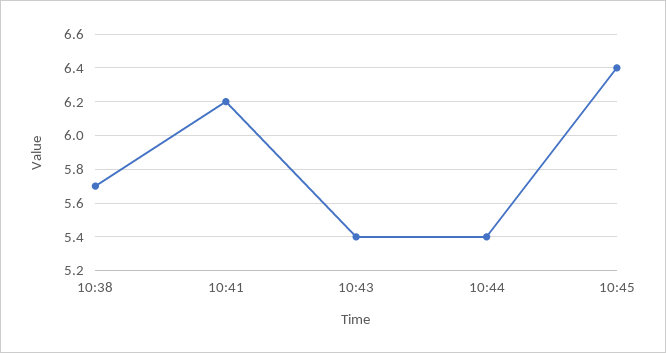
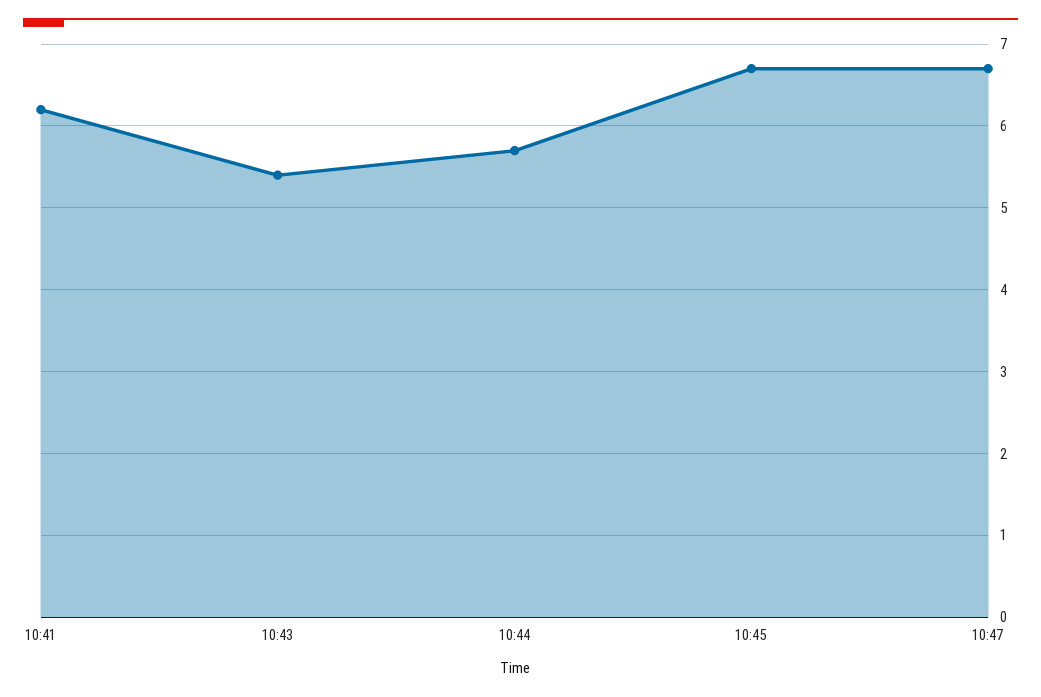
10:38: 5.7 -> none
10:44: 5.4 -> 5.7
10:45: 6.4 -> 6.7
10:47: none -> 6.7

